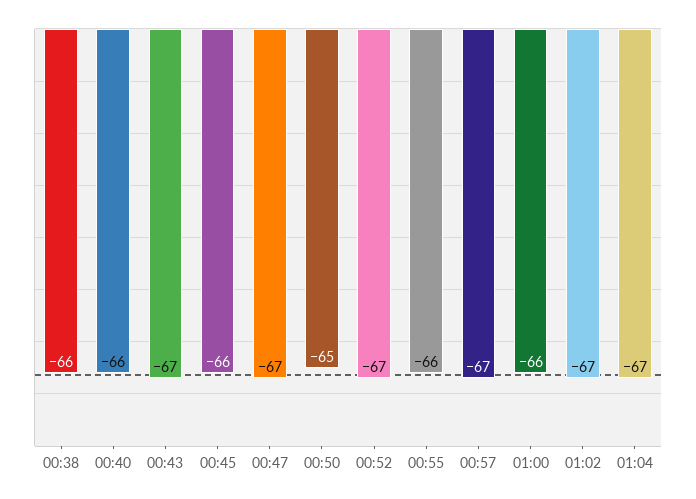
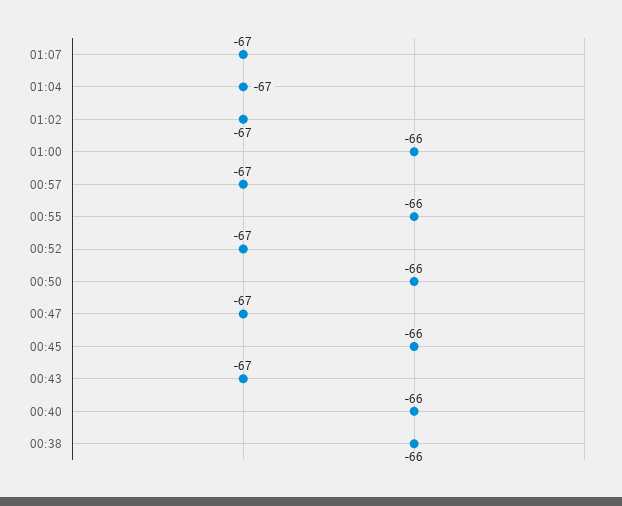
00:50: -65 -> -66
01:07: none -> -67

